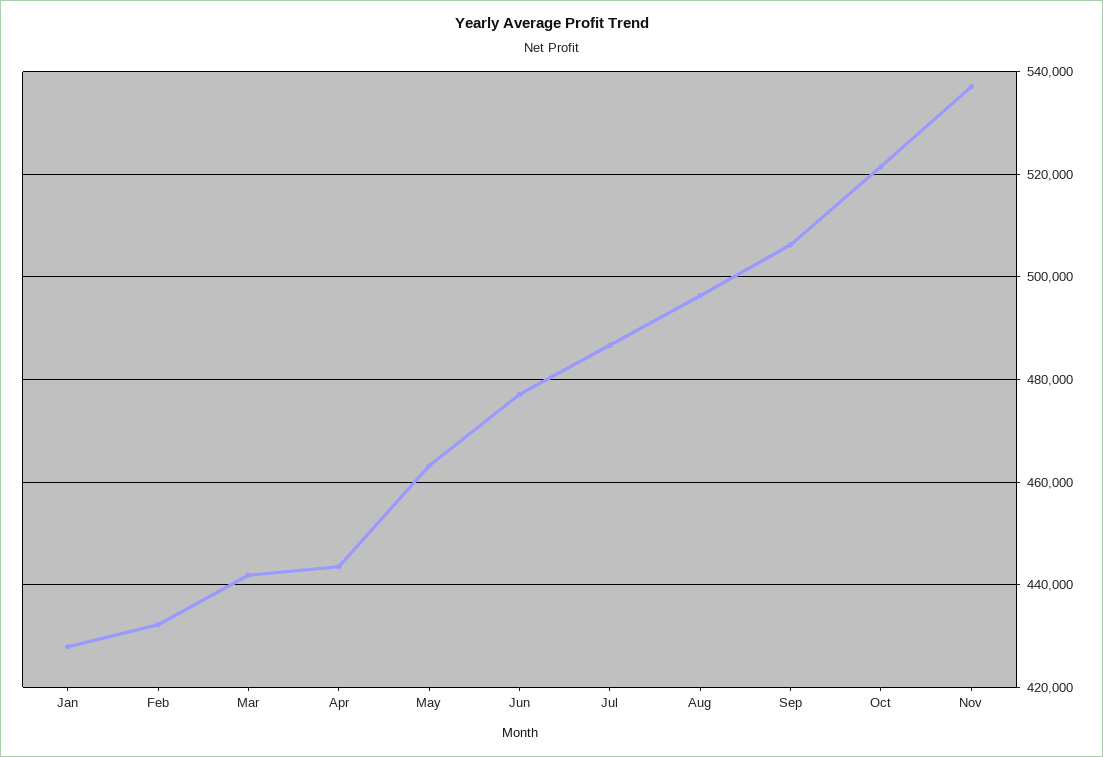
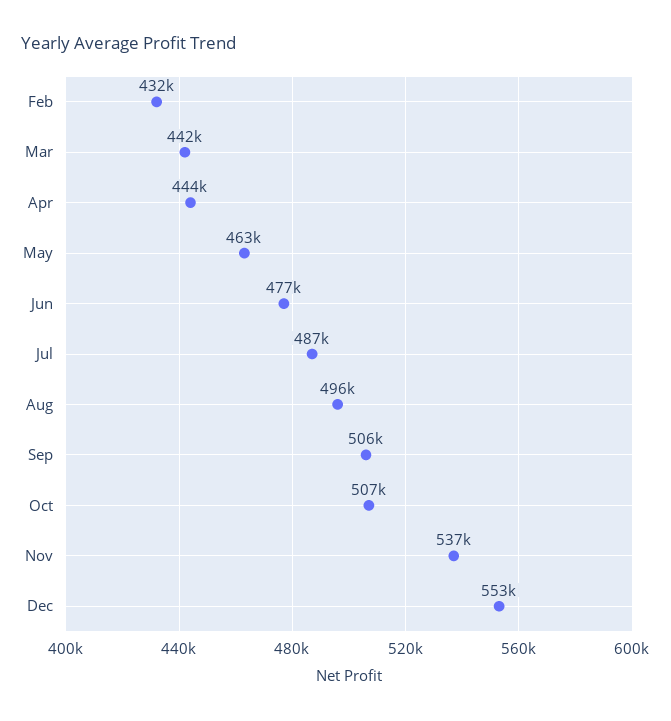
Jan: 428000 -> none
Oct: 522000 -> 507000
Dec: none -> 553000

